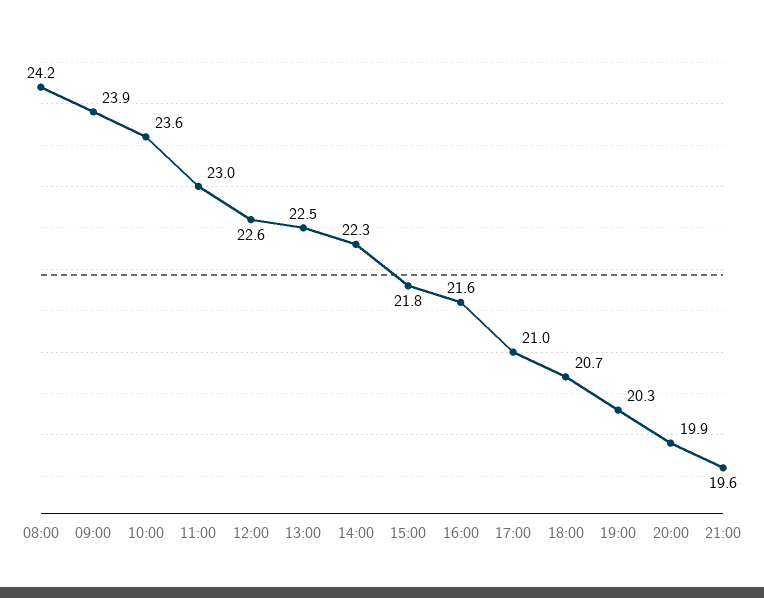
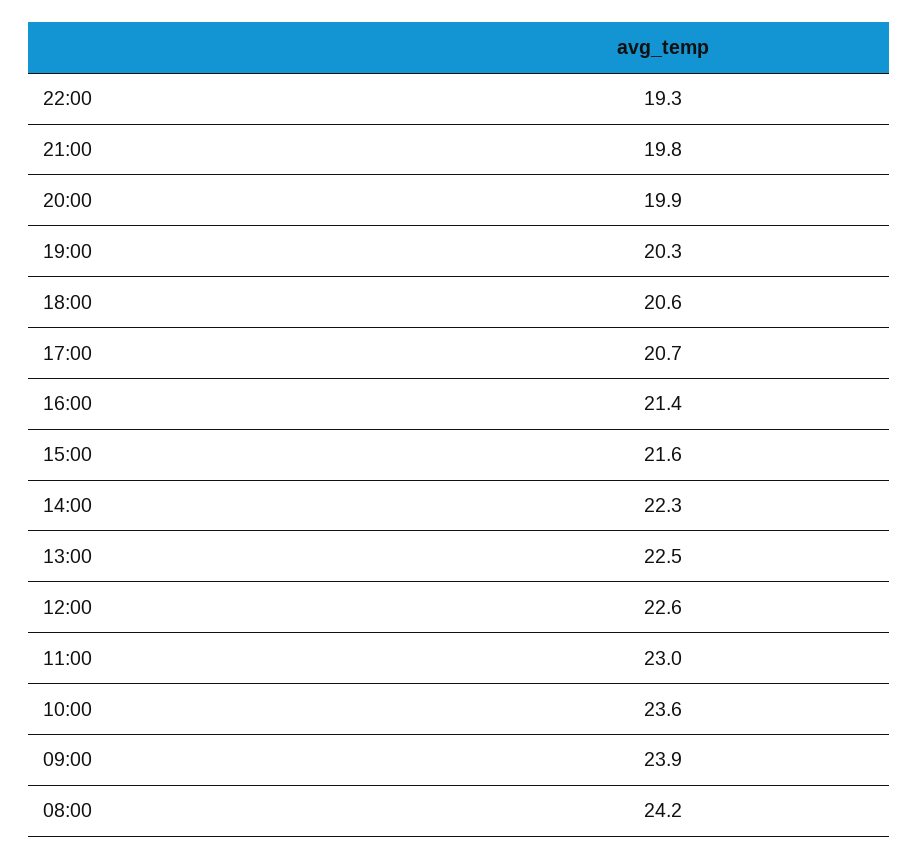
15:00: 21.8 -> 21.6
16:00: 21.6 -> 21.4
17:00: 21 -> 20.7
18:00: 20.7 -> 20.6
21:00: 19.6 -> 19.8
22:00: none -> 19.3

